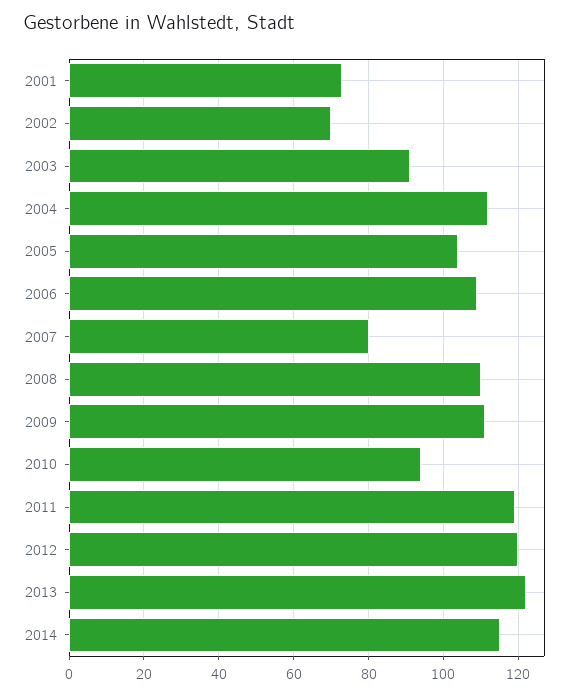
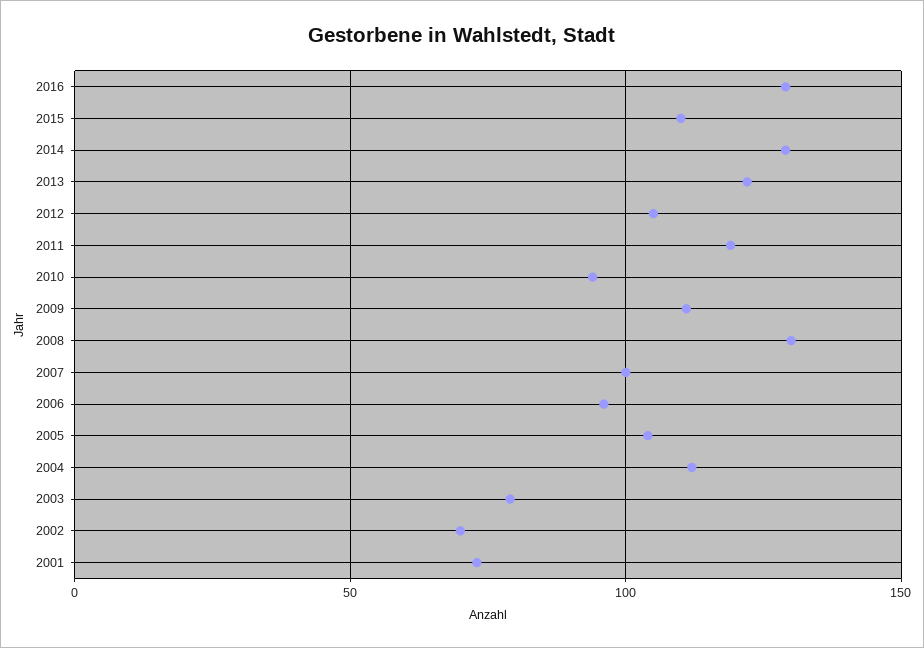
2003: 90 -> 80
2006: 110 -> 95
2007: 80 -> 100
2008: 110 -> 130
2012: 120 -> 105
2014: 115 -> 130
2016: none -> 130
2015: none -> 110

